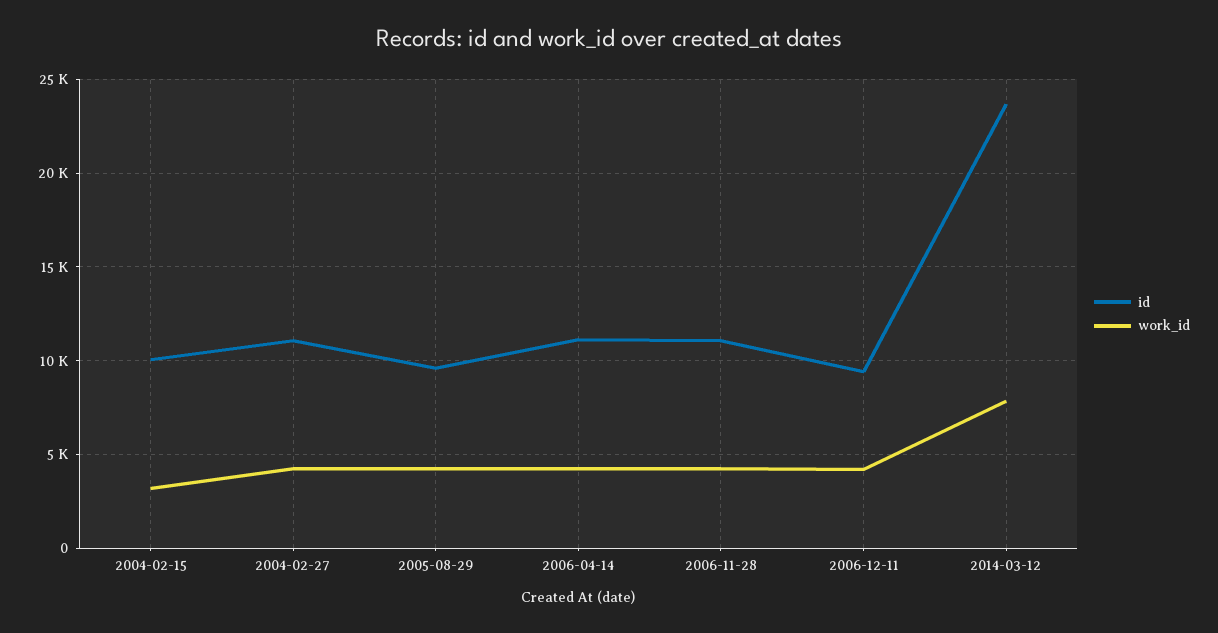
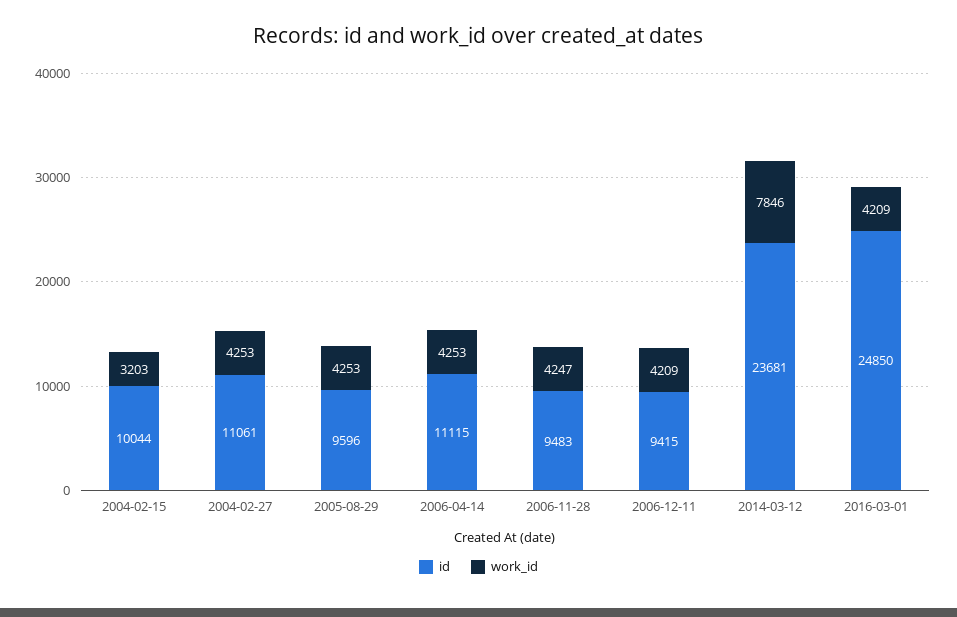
id, 2006-11-28: 11000 -> 9483
id, 2016-03-01: none -> 24850
work_id, 2016-03-01: none -> 4209

